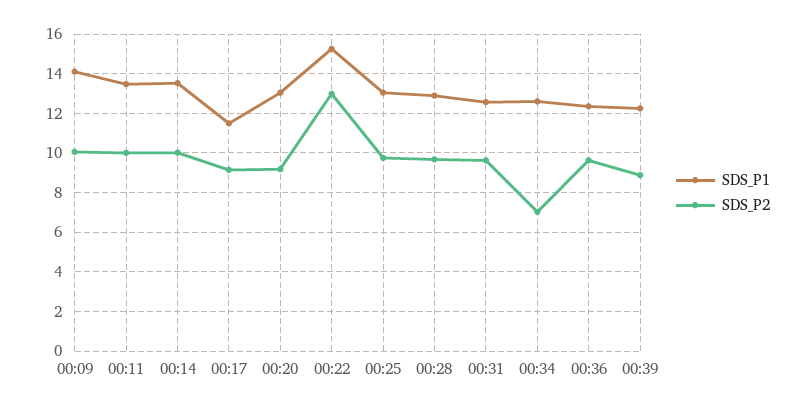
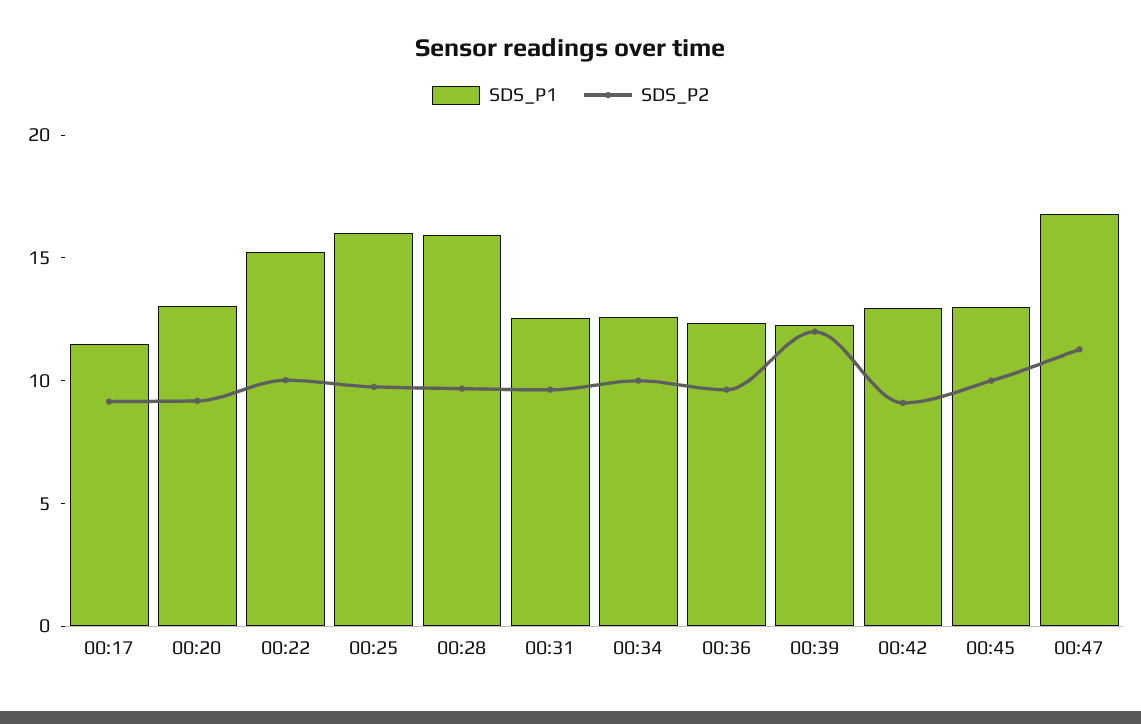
SDS_P1, 00:09: 14 -> none
SDS_P2, 00:09: 10 -> none
SDS_P1, 00:11: 13.5 -> none
SDS_P2, 00:11: 10 -> none
SDS_P1, 00:14: 13.5 -> none
SDS_P2, 00:14: 10 -> none
SDS_P2, 00:22: 13 -> 10
SDS_P1, 00:25: 13 -> 16
SDS_P1, 00:28: 13 -> 16
SDS_P2, 00:34: 7 -> 10
SDS_P2, 00:39: 9 -> 12
SDS_P1, 00:42: none -> 13
SDS_P2, 00:42: none -> 9
SDS_P1, 00:45: none -> 13
SDS_P2, 00:45: none -> 10
SDS_P1, 00:47: none -> 17
SDS_P2, 00:47: none -> 11

